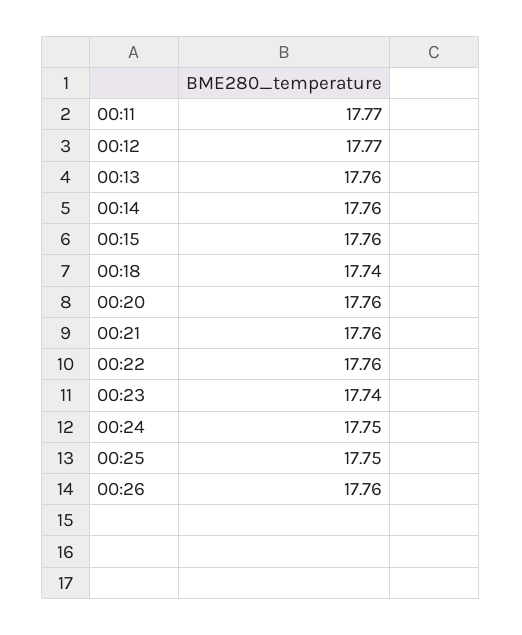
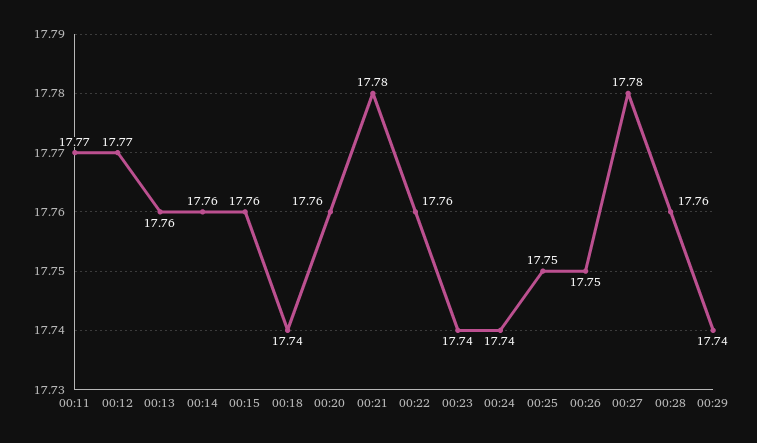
00:21: 17.76 -> 17.78
00:24: 17.75 -> 17.74
00:26: 17.76 -> 17.75
00:27: none -> 17.78
00:28: none -> 17.76
00:29: none -> 17.74

